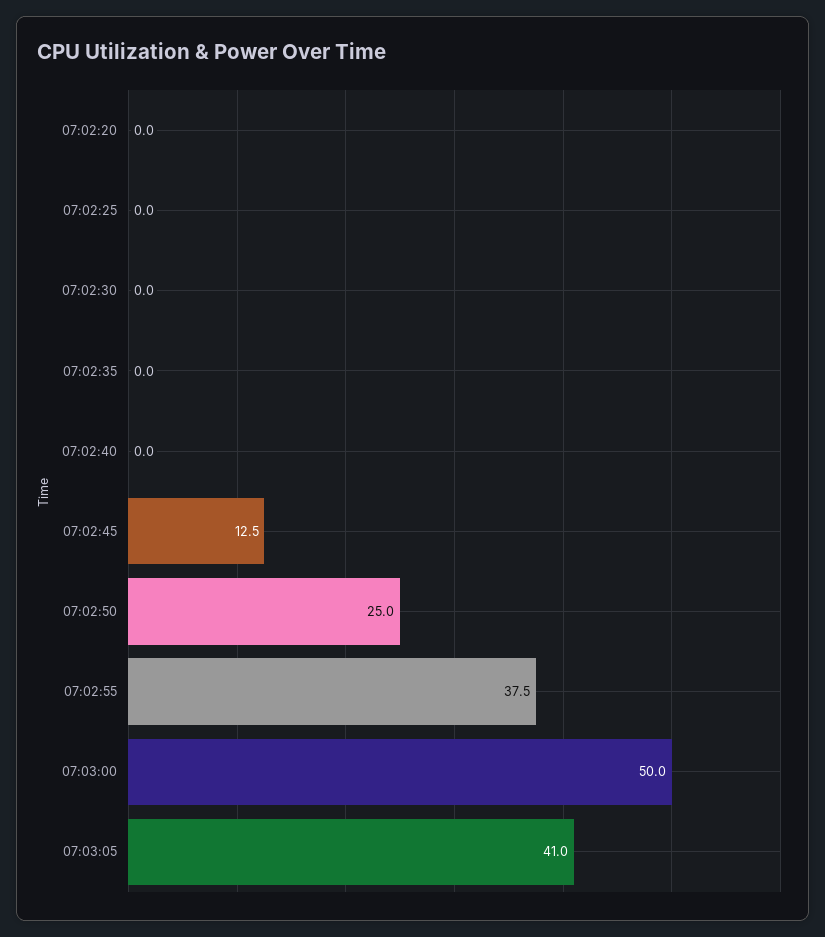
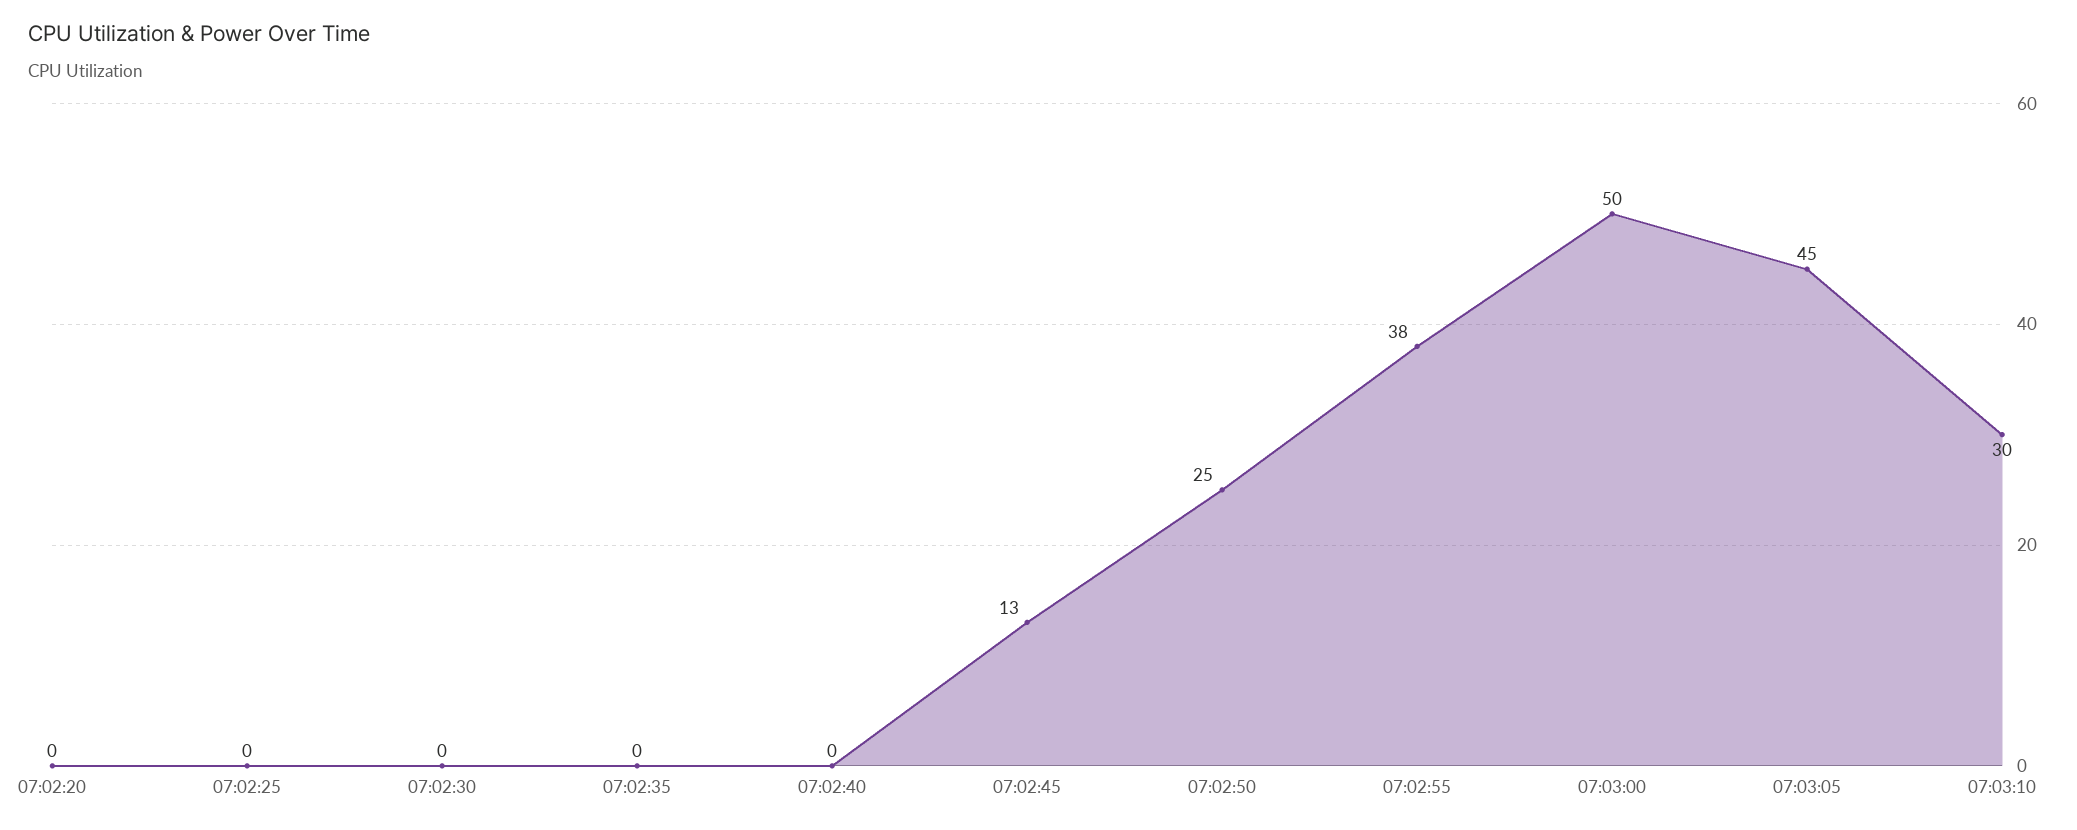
07:03:05: 41 -> 45
07:03:10: none -> 30

